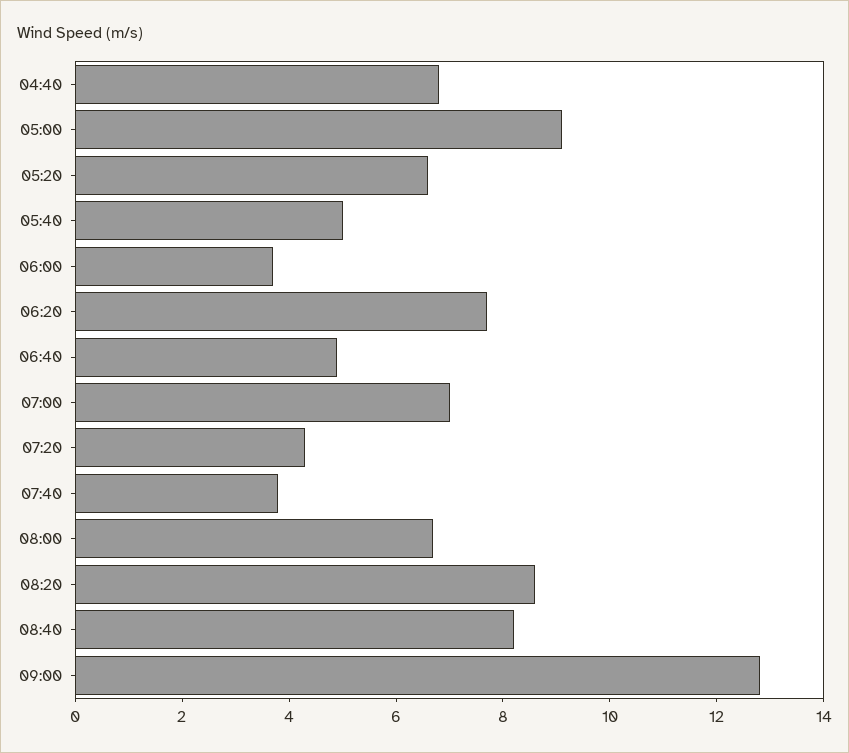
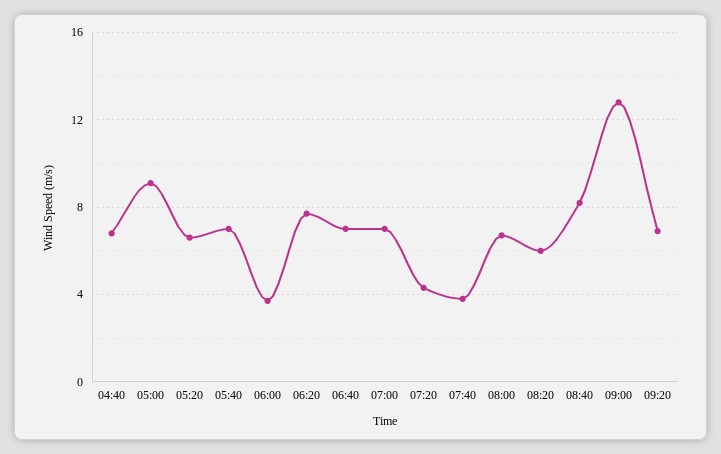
05:40: 5 -> 7
06:40: 5 -> 7
08:20: 8.5 -> 6
09:20: none -> 7

